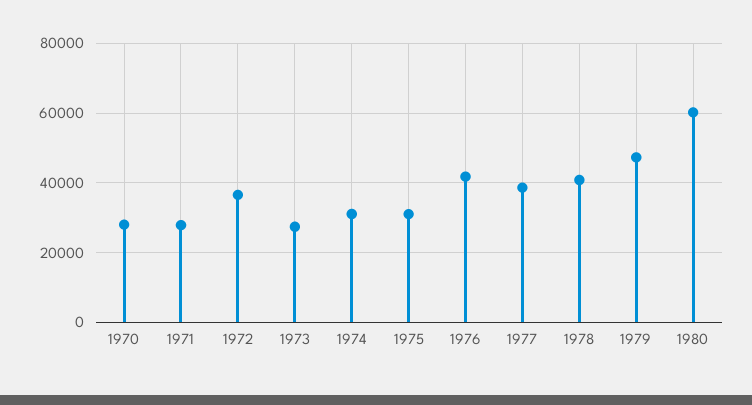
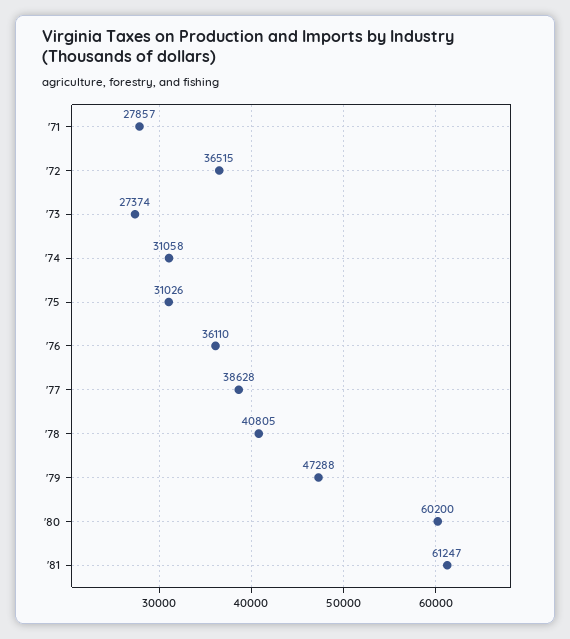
1970: 28000 -> none
1976: 42000 -> 36110
'81: none -> 61247

